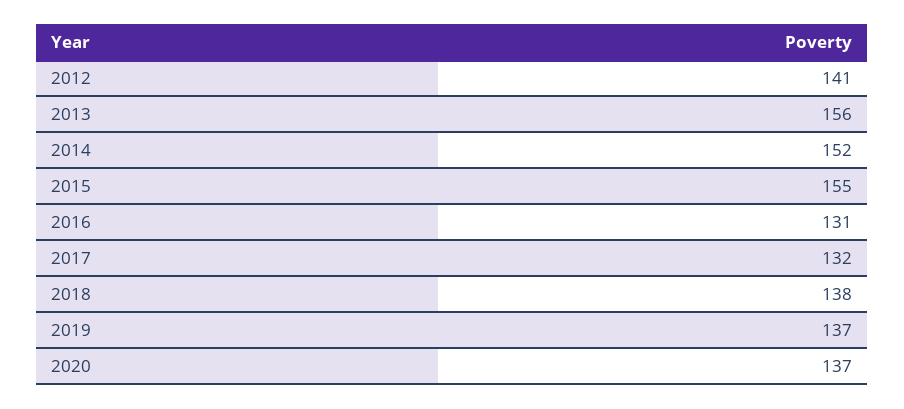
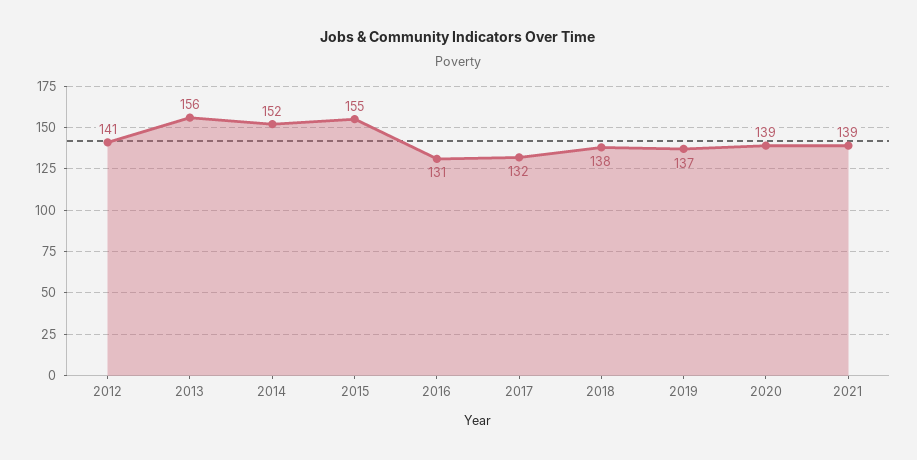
2020: 137 -> 139
2021: none -> 139

